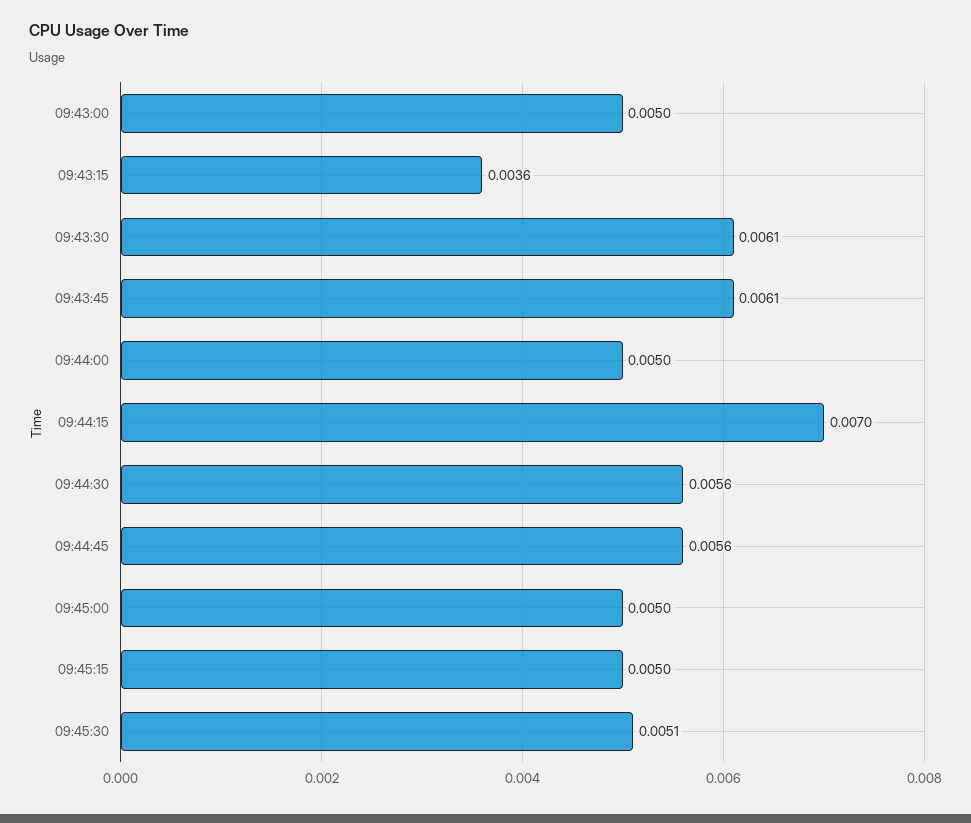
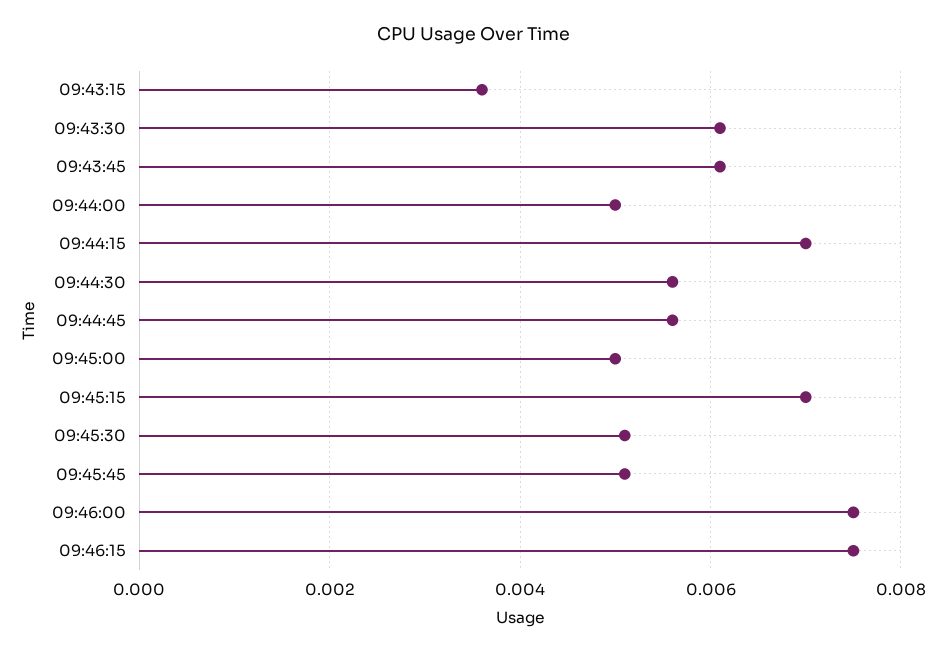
09:43:00: 0.005 -> none
09:45:15: 0.005 -> 0.007
09:45:45: none -> 0.005
09:46:00: none -> 0.0075
09:46:15: none -> 0.0075

